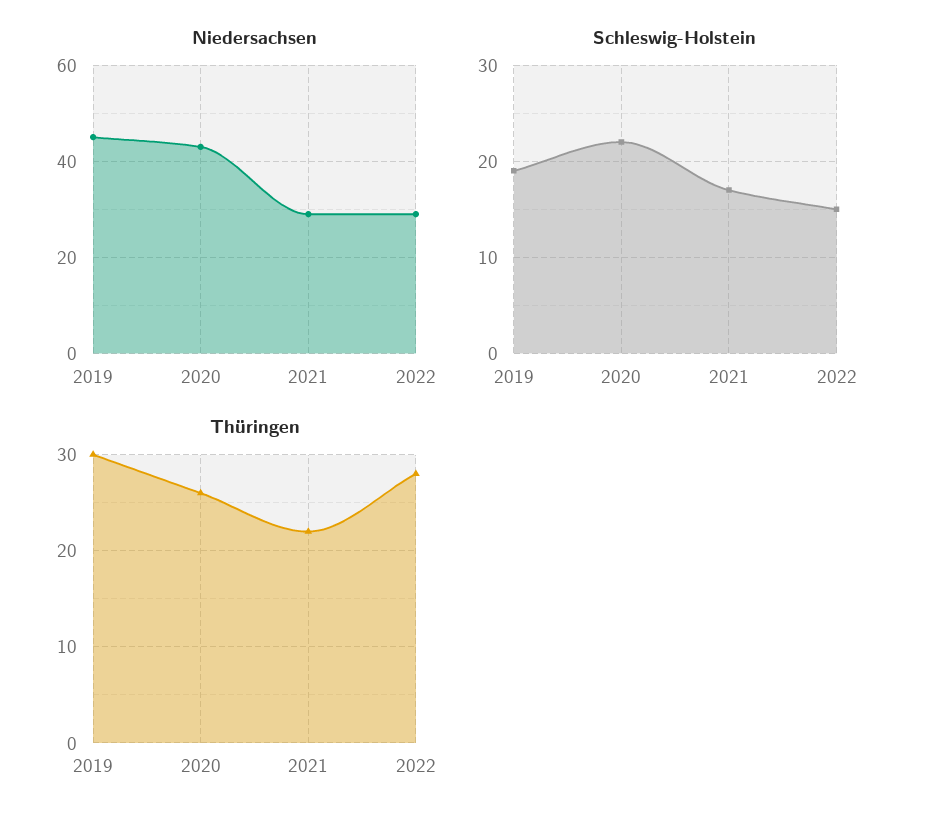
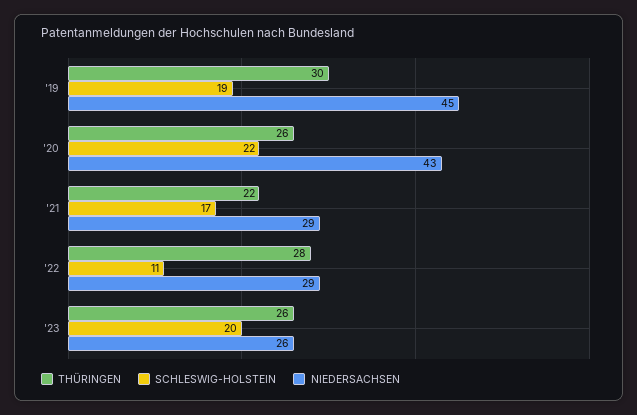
Schleswig-Holstein, 2022: 15 -> 11
Thüringen, '23: none -> 26
Schleswig-Holstein, '23: none -> 20
Niedersachsen, '23: none -> 26

